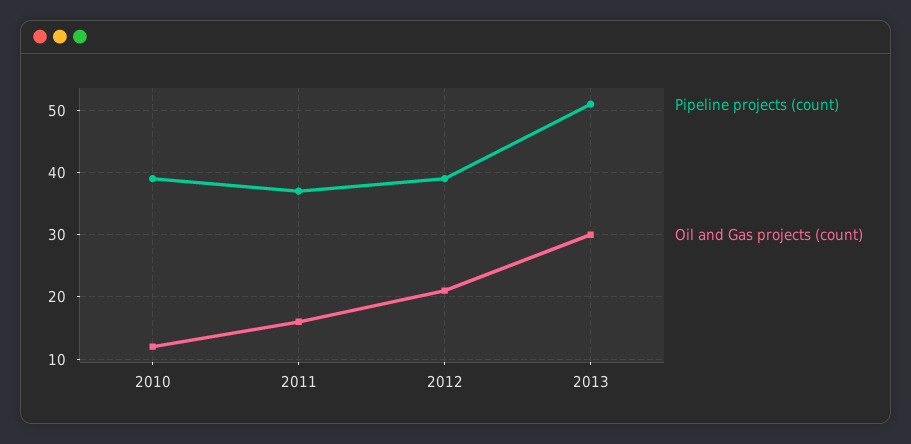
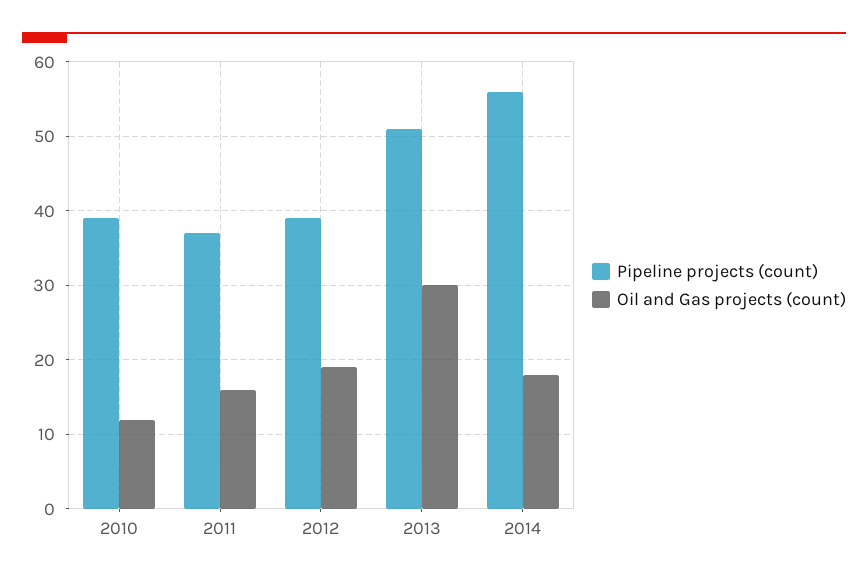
Oil and Gas projects (count), 2012: 21 -> 19
Pipeline projects (count), 2014: none -> 56
Oil and Gas projects (count), 2014: none -> 18

